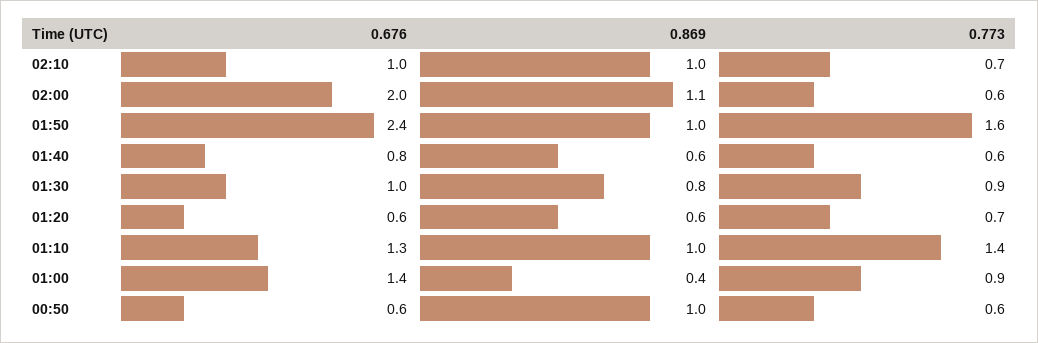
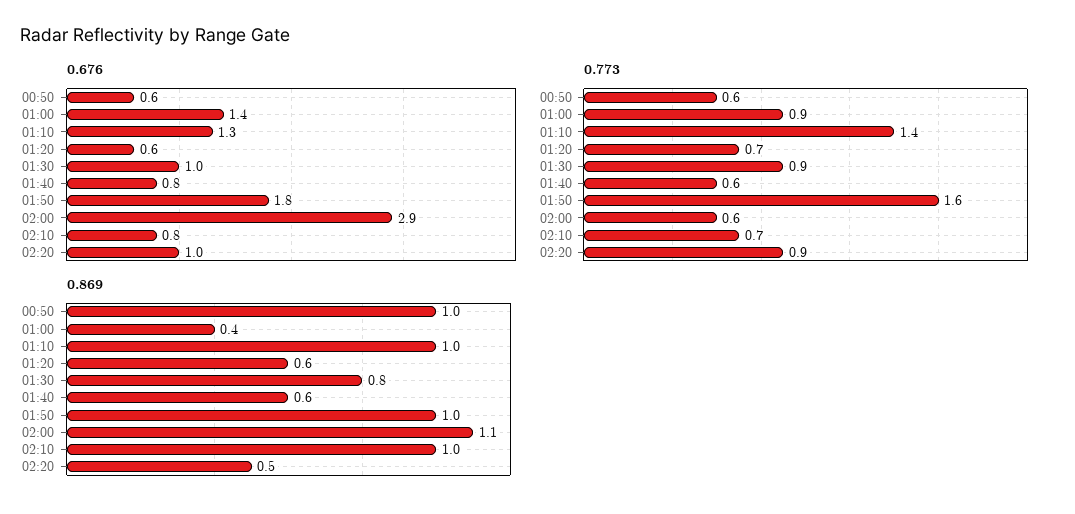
0.676, 02:10: 1 -> 0.8
0.676, 02:00: 2 -> 2.9
0.676, 01:50: 2.4 -> 1.8
0.676, 02:20: none -> 1
0.773, 02:20: none -> 0.9
0.869, 02:20: none -> 0.5

